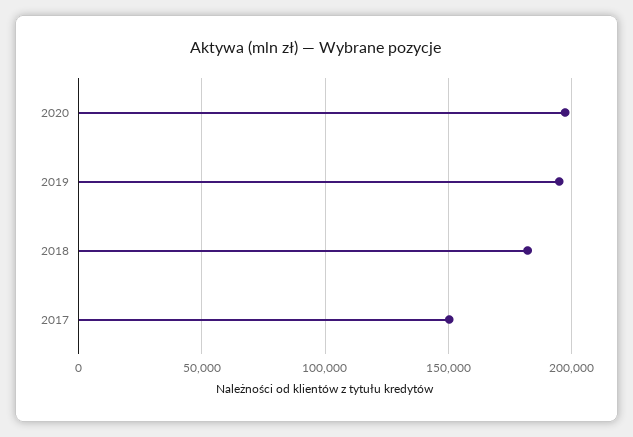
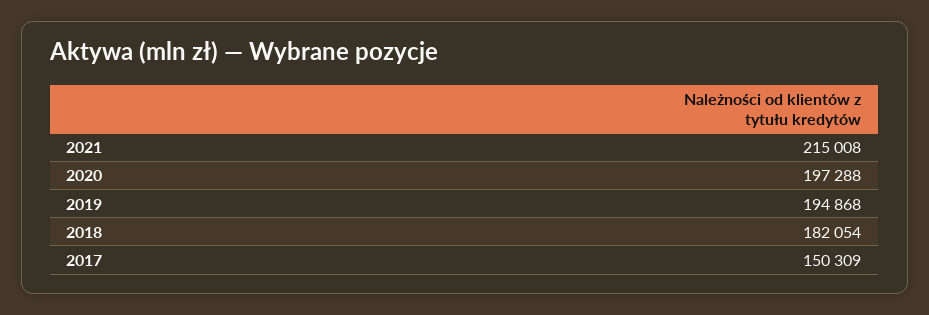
2021: none -> 215008

